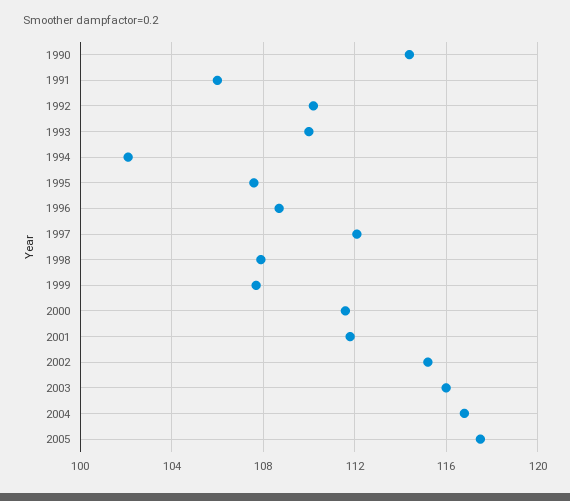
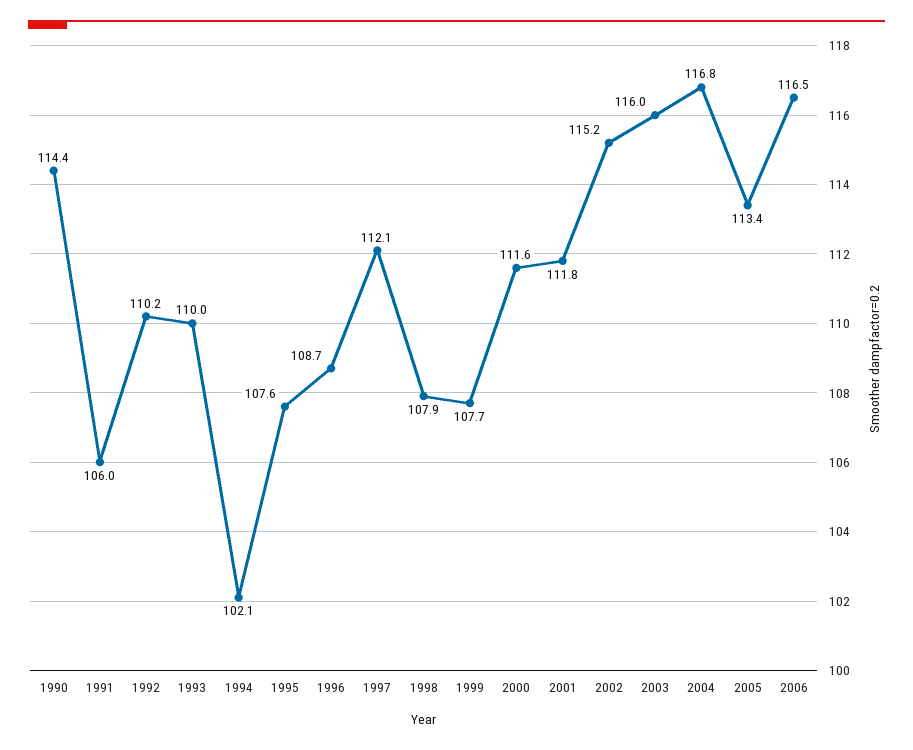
2005: 117.5 -> 113.4
2006: none -> 116.5

